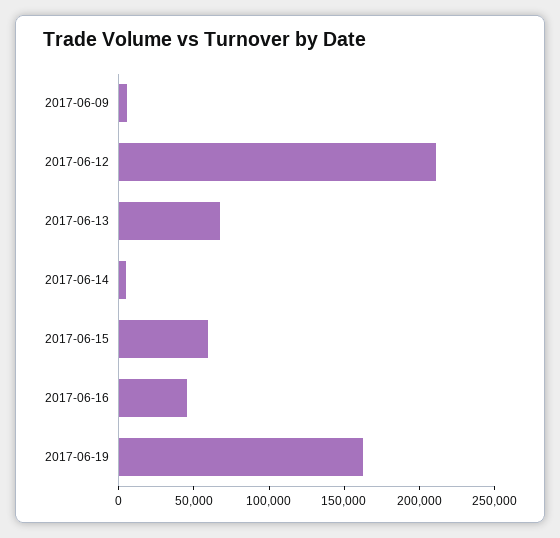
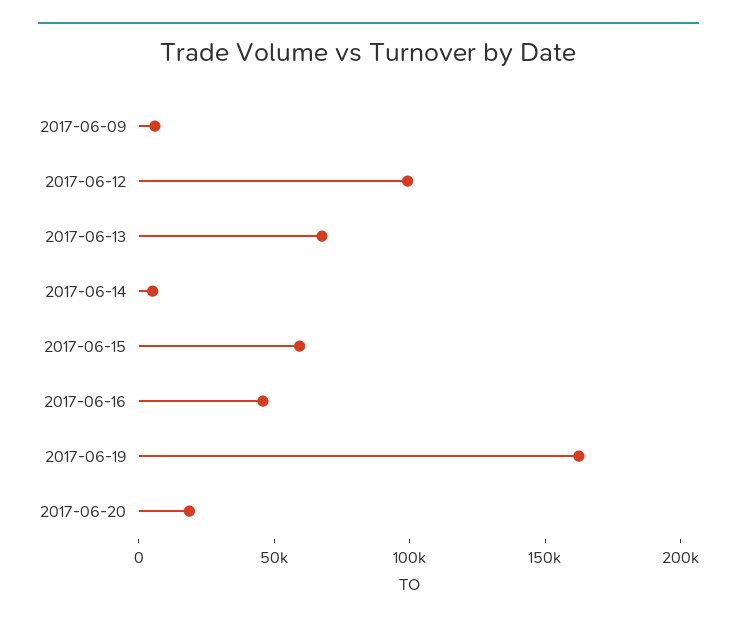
2017-06-12: 210000 -> 100000
2017-06-20: none -> 20000

